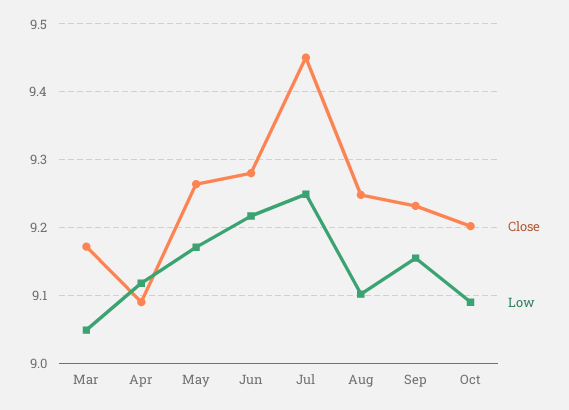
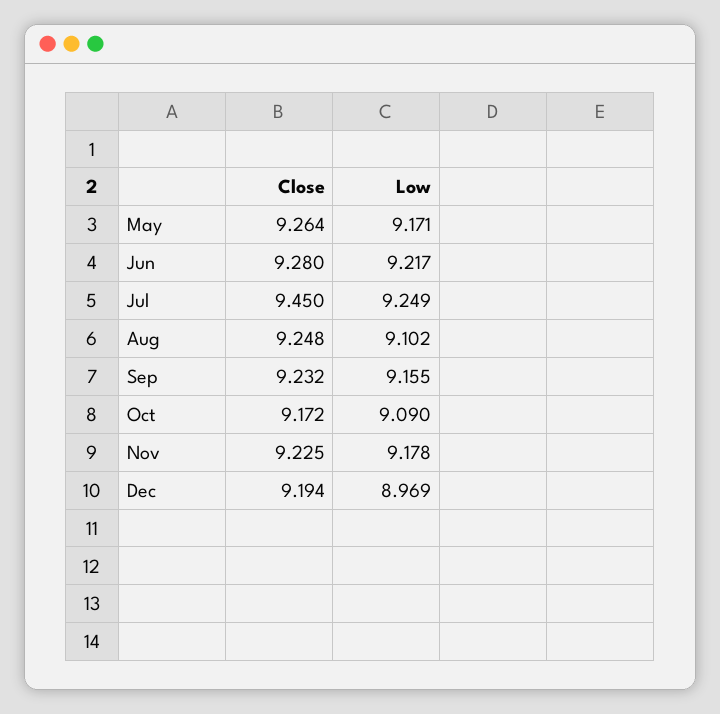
Close, Mar: 9.17 -> none
Low, Mar: 9.05 -> none
Close, Apr: 9.09 -> none
Low, Apr: 9.12 -> none
Close, Oct: 9.2 -> 9.172
Close, Nov: none -> 9.225
Low, Nov: none -> 9.178
Close, Dec: none -> 9.194
Low, Dec: none -> 8.969

